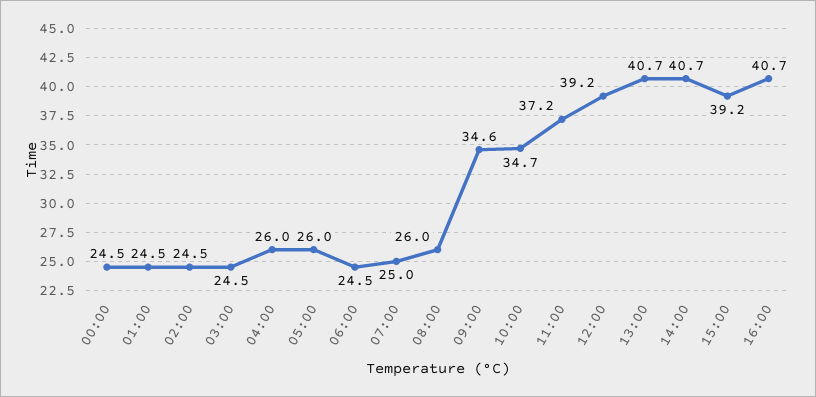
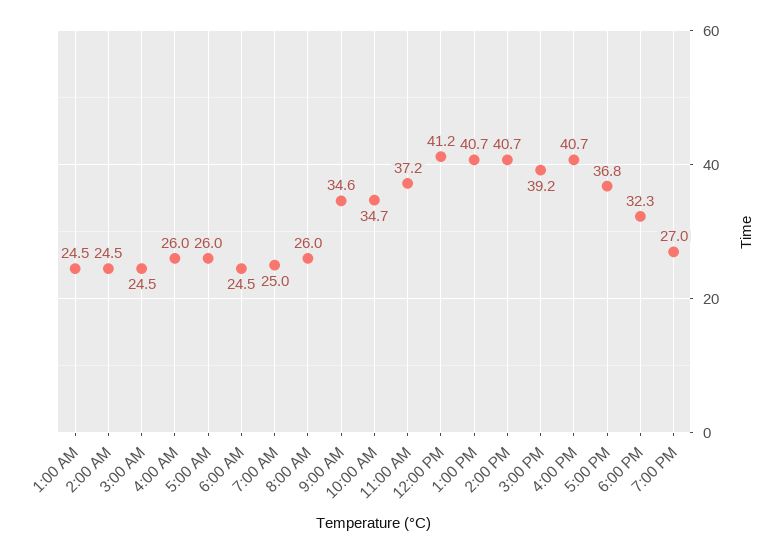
00:00: 24.5 -> none
12:00: 39.2 -> 41.2
5:00 PM: none -> 36.8
6:00 PM: none -> 32.3
7:00 PM: none -> 27

